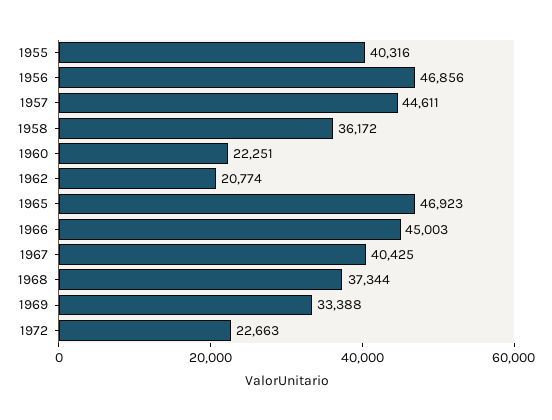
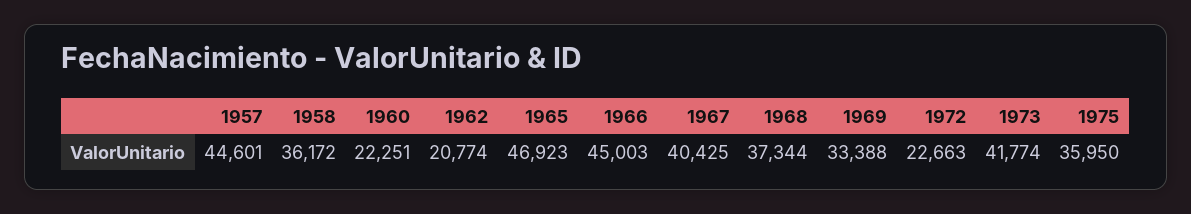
1955: 40316 -> none
1956: 46856 -> none
1957: 44611 -> 44601
1973: none -> 41774
1975: none -> 35950

